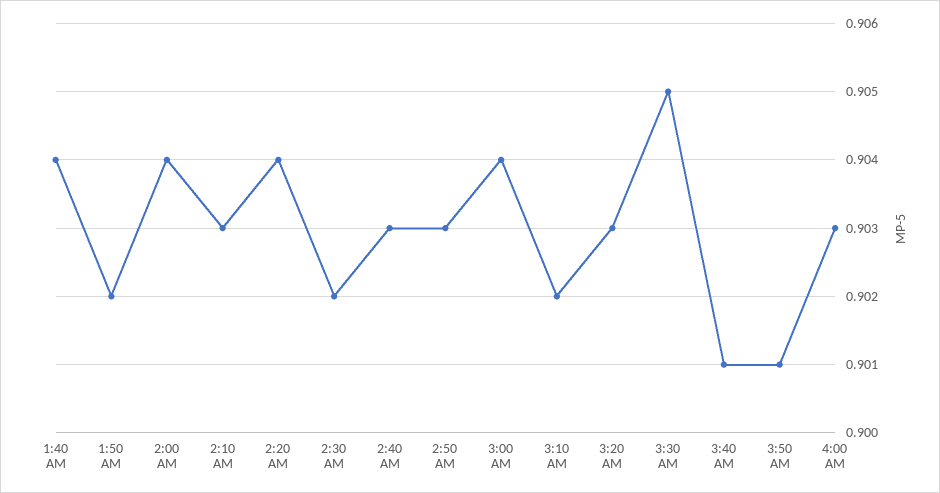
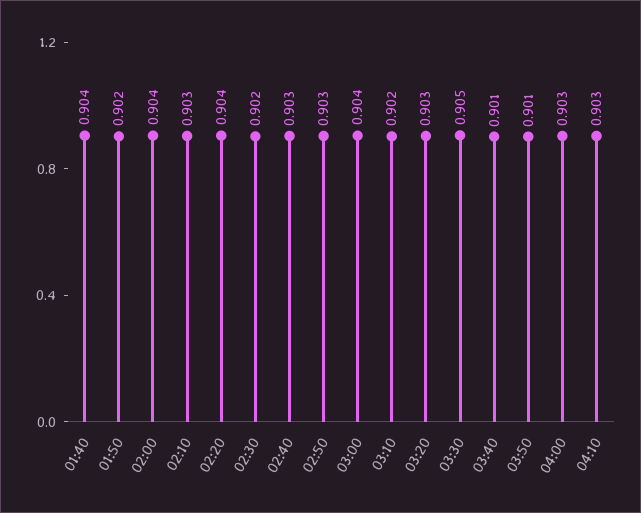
04:10: none -> 0.903

